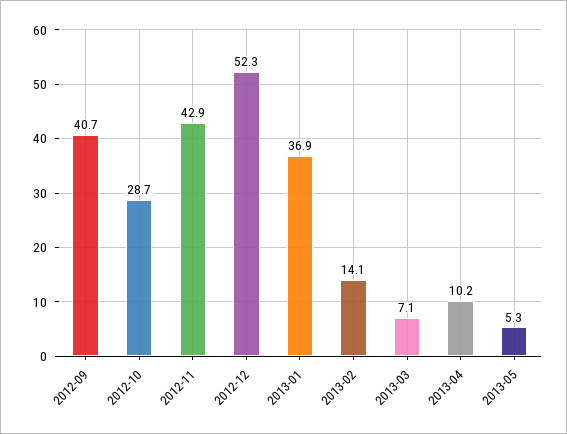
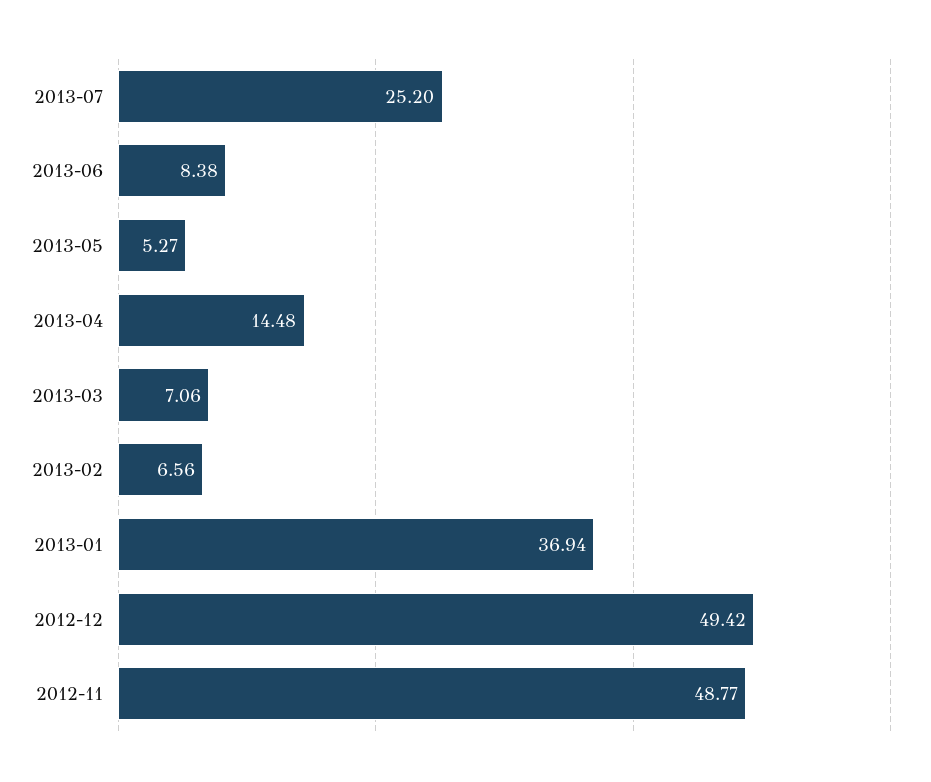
2012-09: 40.7 -> none
2012-10: 28.7 -> none
2012-11: 42.9 -> 48.77
2012-12: 52.3 -> 49.42
2013-02: 14.1 -> 6.56
2013-04: 10.2 -> 14.48
2013-07: none -> 25.2
2013-06: none -> 8.38

